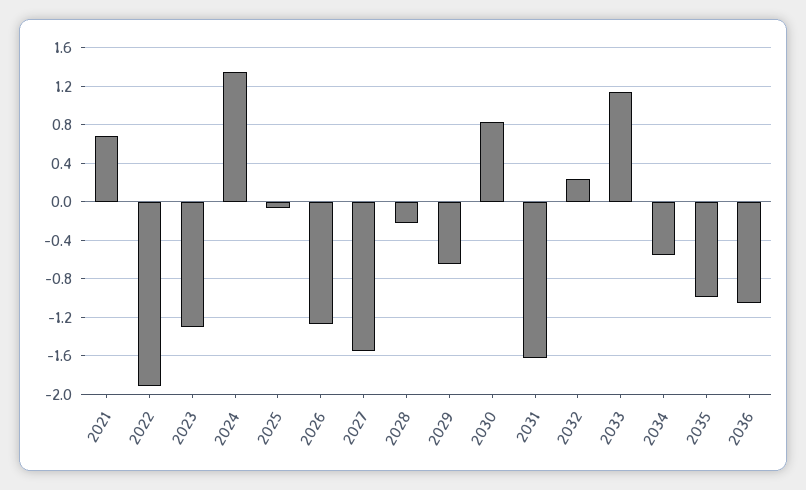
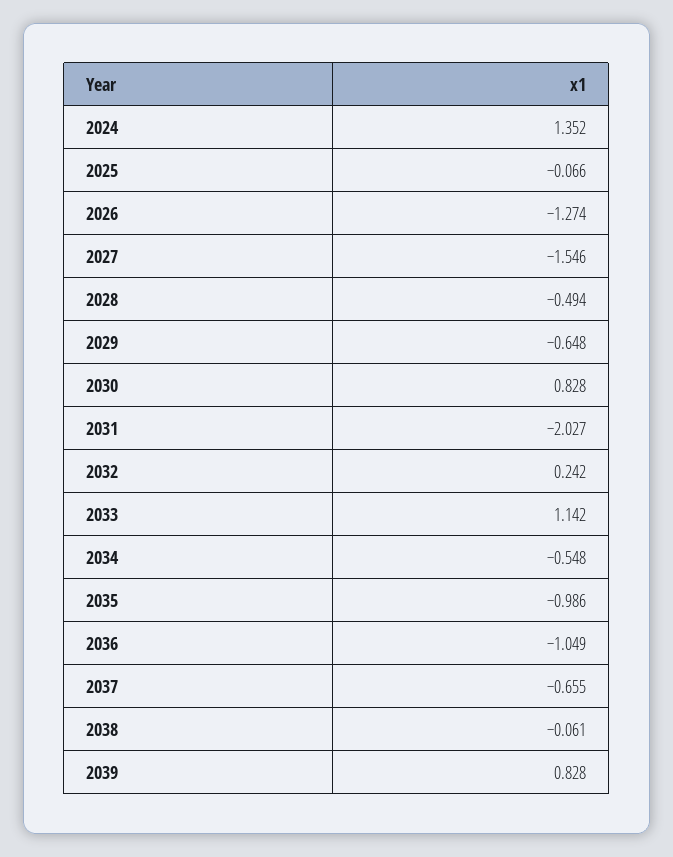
2021: 0.7 -> none
2022: -1.9 -> none
2023: -1.3 -> none
2028: -0.2 -> -0.494
2031: -1.6 -> -2.027
2037: none -> -0.655
2038: none -> -0.061
2039: none -> 0.828

